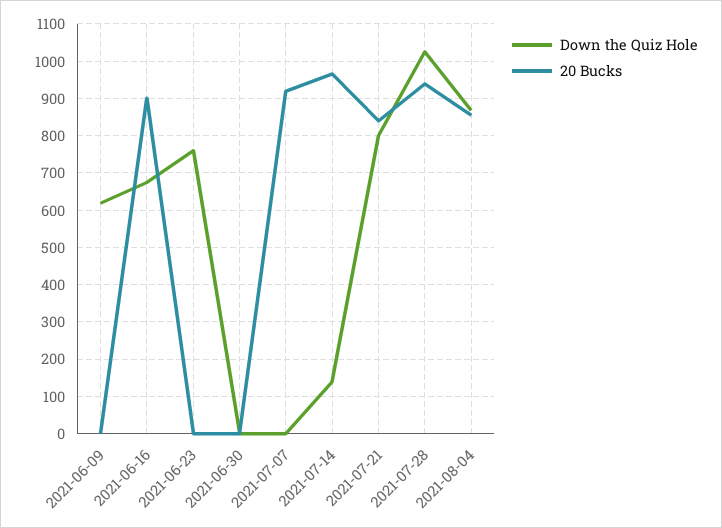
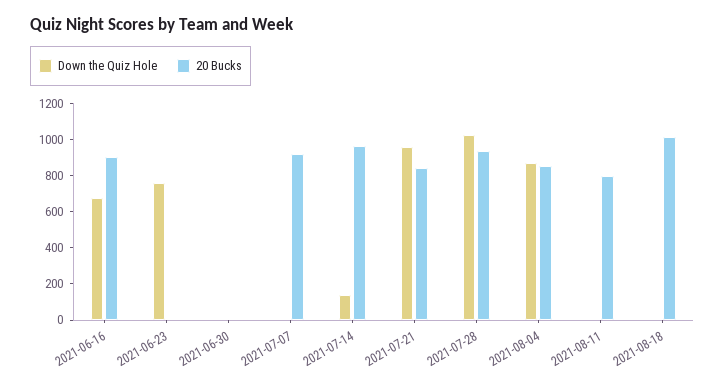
Down the Quiz Hole, 2021-06-09: 620 -> none
20 Bucks, 2021-06-09: 0 -> none
Down the Quiz Hole, 2021-07-21: 800 -> 950
Down the Quiz Hole, 2021-08-11: none -> 0
20 Bucks, 2021-08-11: none -> 800
Down the Quiz Hole, 2021-08-18: none -> 0
20 Bucks, 2021-08-18: none -> 1000

